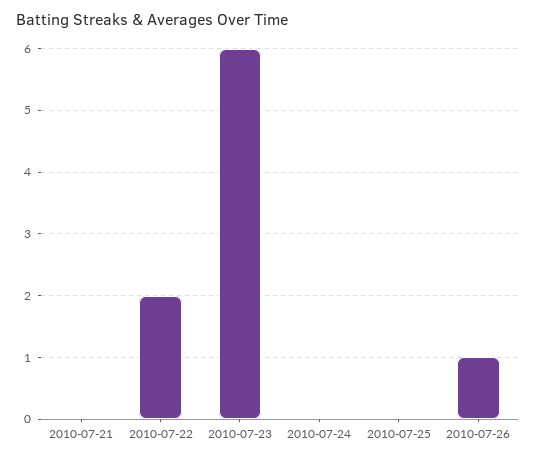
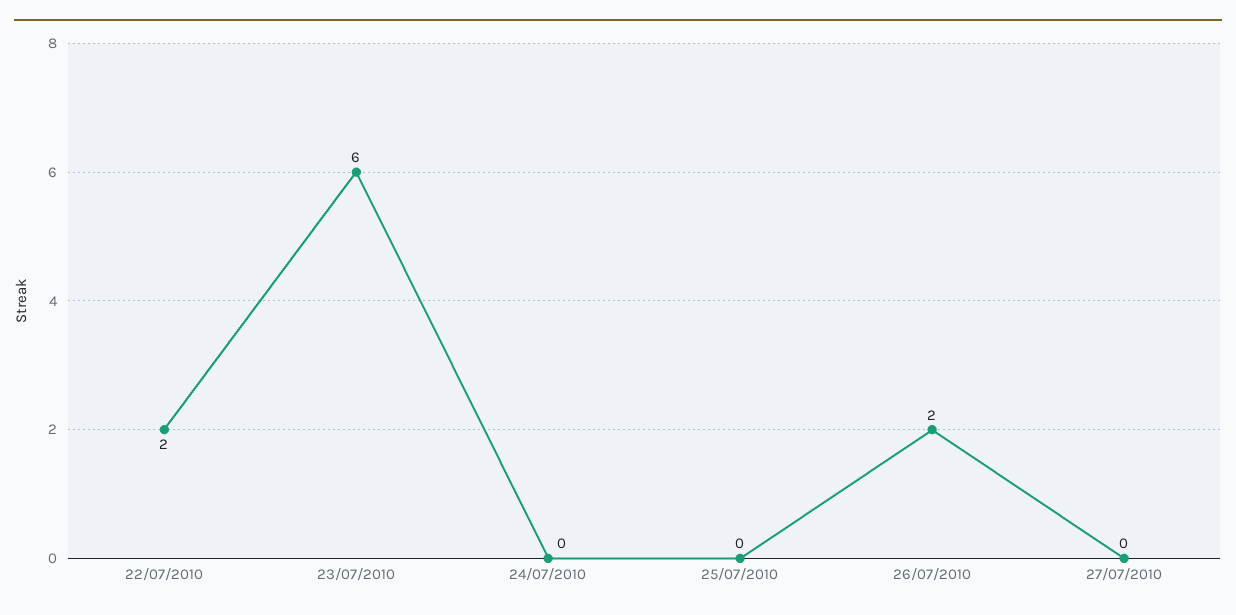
2010-07-21: 0 -> none
2010-07-26: 1 -> 2
27/07/2010: none -> 0

